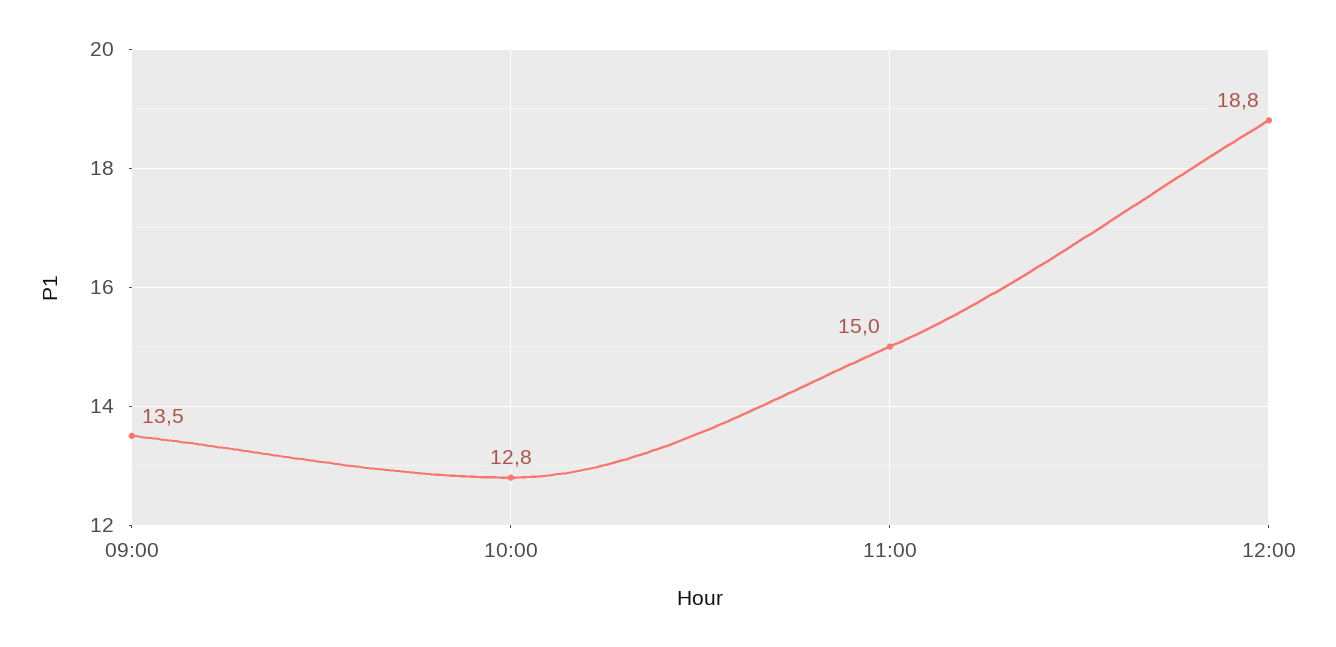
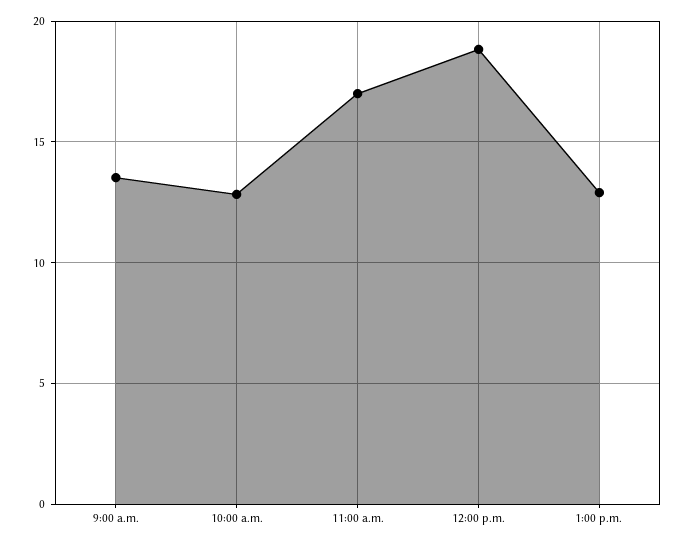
11:00: 15 -> 17
1:00 p.m.: none -> 13

